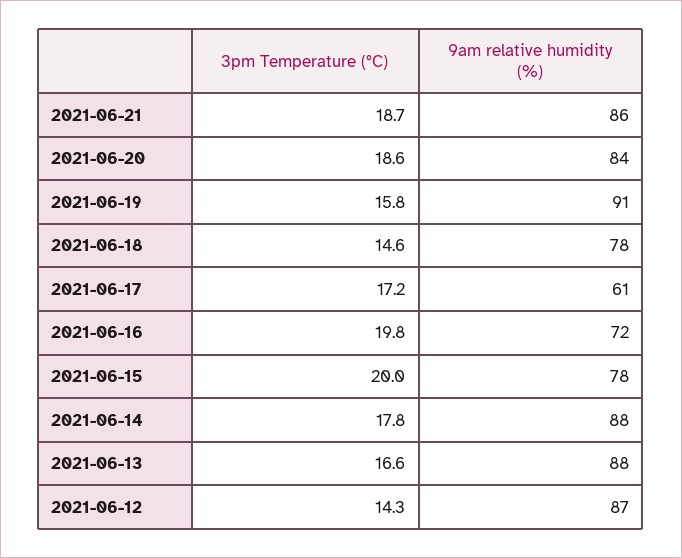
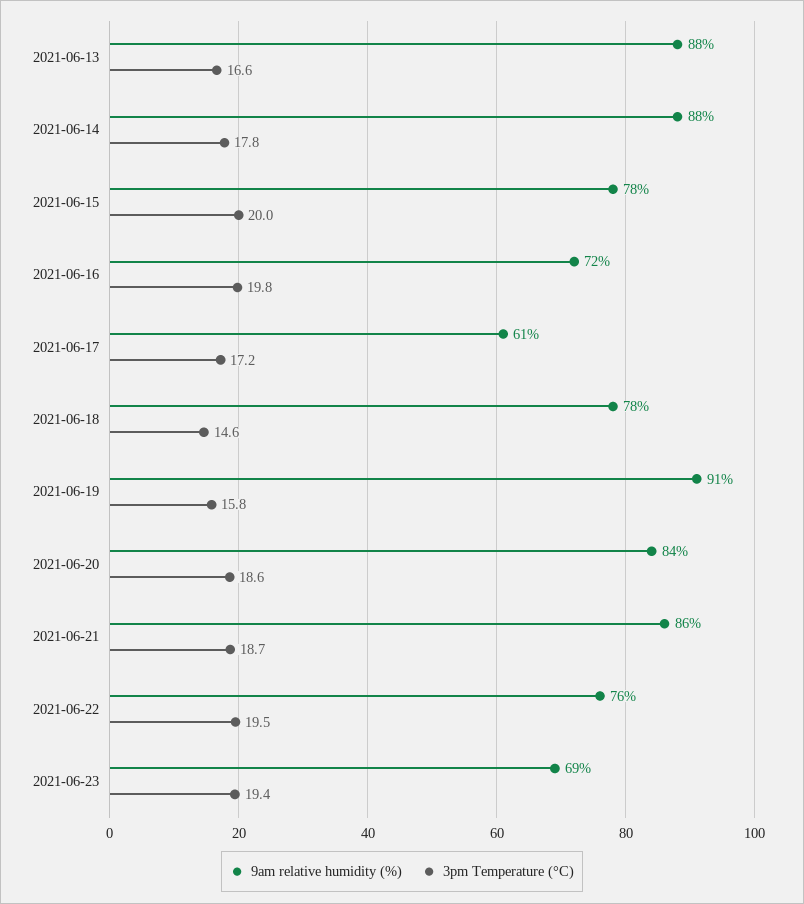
3pm Temperature (°C), 2021-06-12: 14.3 -> none
9am relative humidity (%), 2021-06-12: 87 -> none
9am relative humidity (%), 2021-06-22: none -> 76
3pm Temperature (°C), 2021-06-22: none -> 19.5
9am relative humidity (%), 2021-06-23: none -> 69
3pm Temperature (°C), 2021-06-23: none -> 19.4

